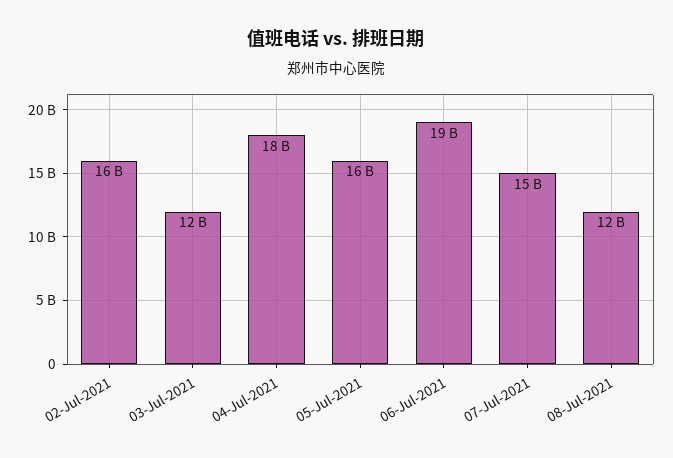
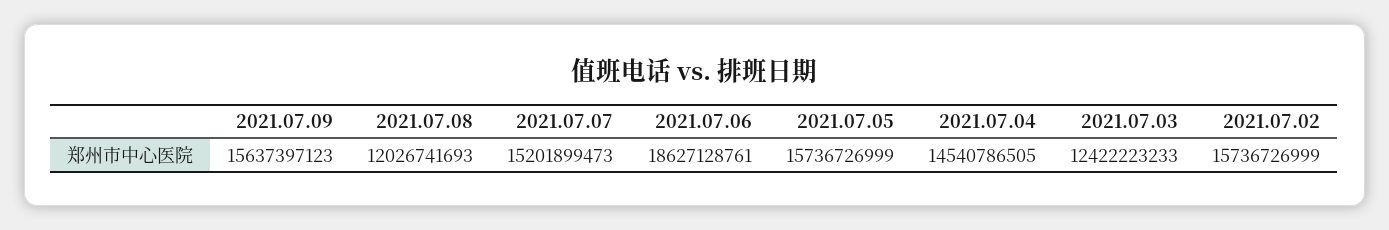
04-Jul-2021: 18000000000 -> 14540786505
2021.07.09: none -> 15637397123

